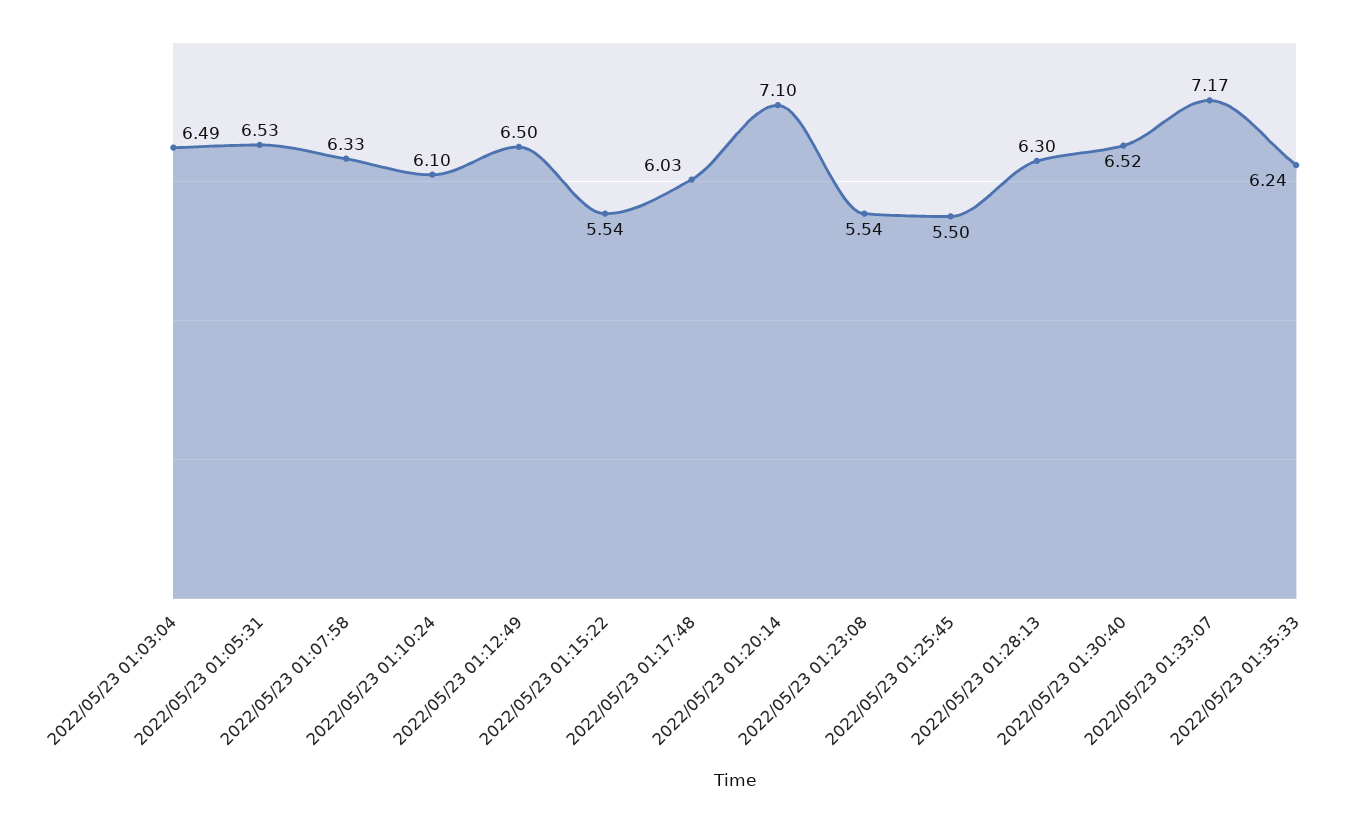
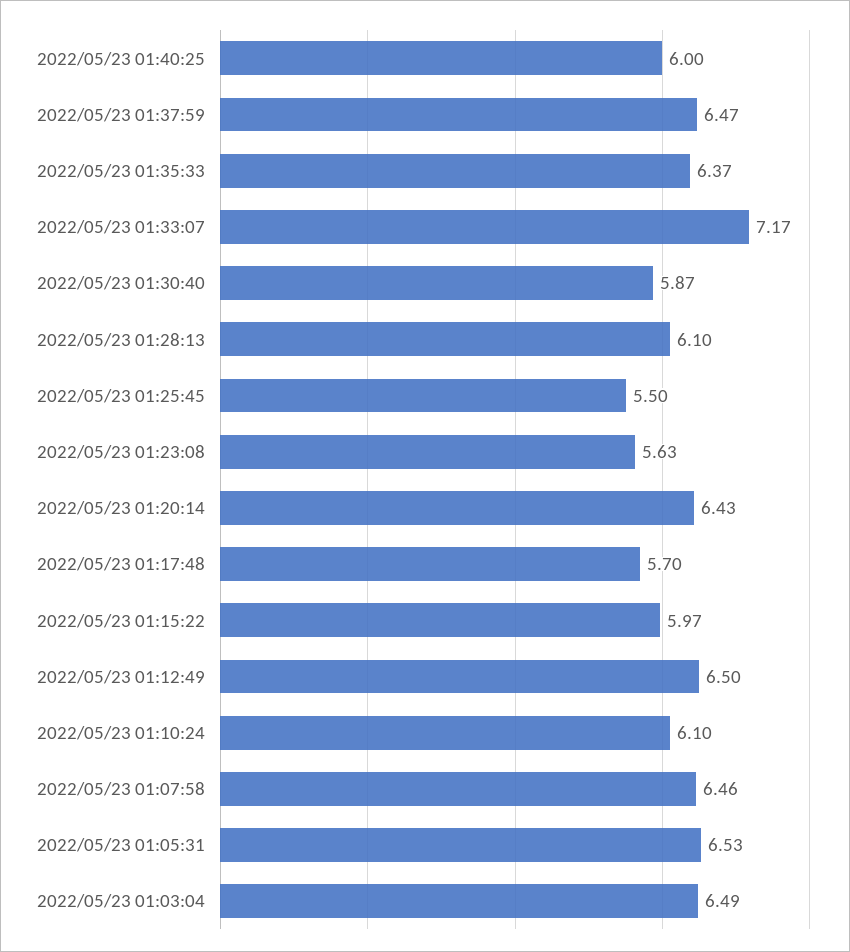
2022/05/23 01:07:58: 6.33 -> 6.46
2022/05/23 01:15:22: 5.54 -> 5.97
2022/05/23 01:17:48: 6.03 -> 5.7
2022/05/23 01:20:14: 7.1 -> 6.43
2022/05/23 01:23:08: 5.54 -> 5.63
2022/05/23 01:28:13: 6.3 -> 6.1
2022/05/23 01:30:40: 6.52 -> 5.87
2022/05/23 01:35:33: 6.24 -> 6.37
2022/05/23 01:40:25: none -> 6
2022/05/23 01:37:59: none -> 6.47

